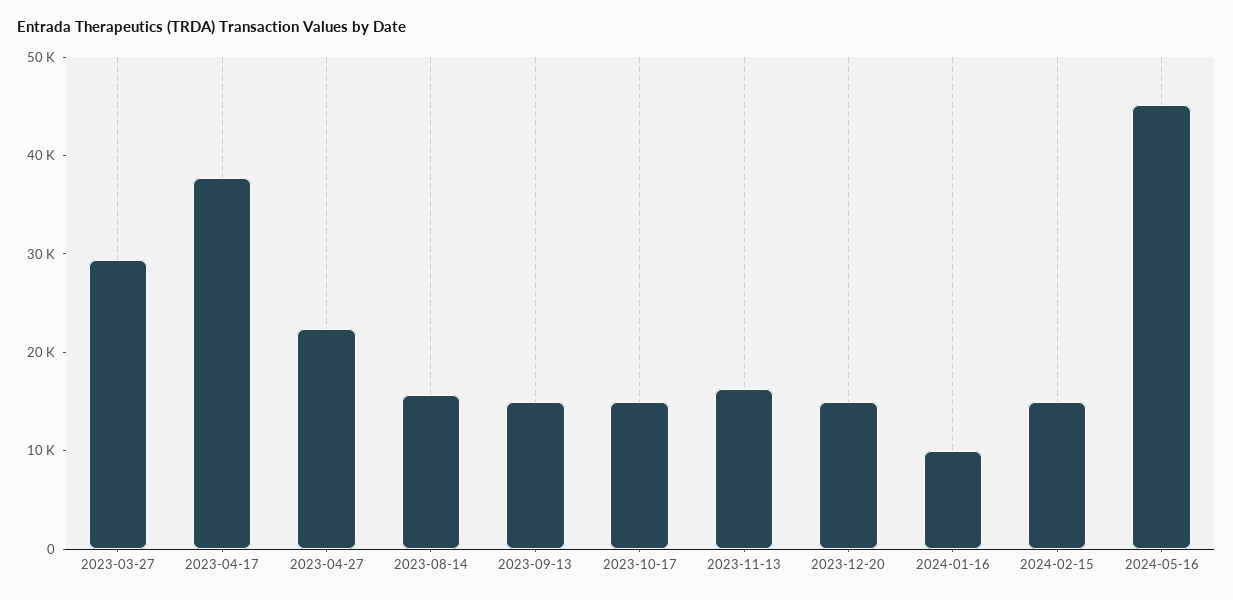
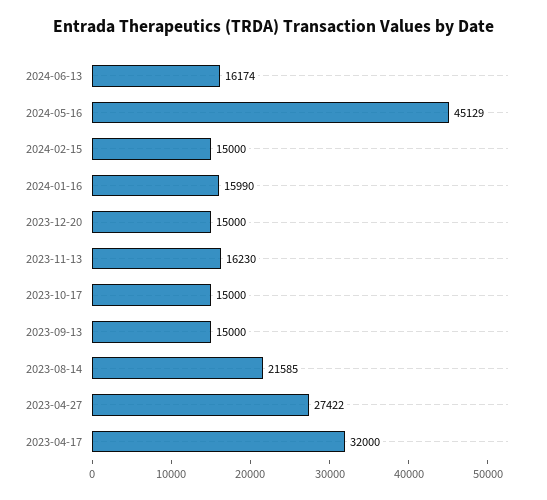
2023-03-27: 30000 -> none
2023-04-17: 38000 -> 32000
2023-04-27: 22000 -> 27422
2023-08-14: 16000 -> 21585
2024-01-16: 10000 -> 15990
2024-06-13: none -> 16174

